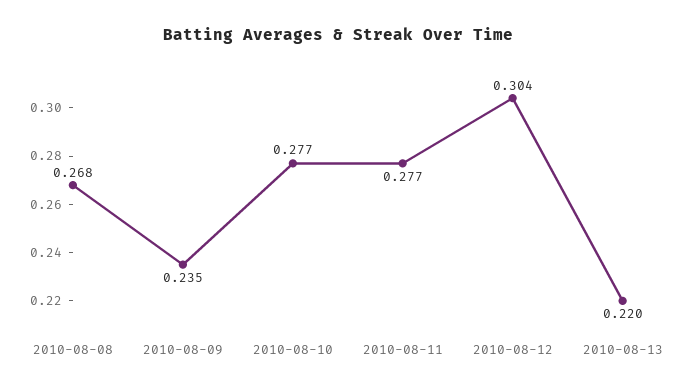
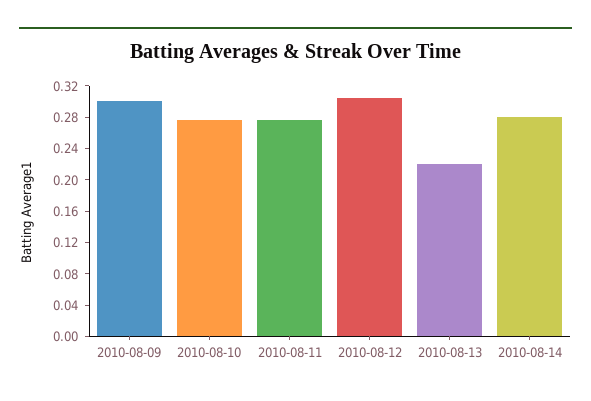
2010-08-08: 0.268 -> none
2010-08-09: 0.235 -> 0.3
2010-08-14: none -> 0.28

